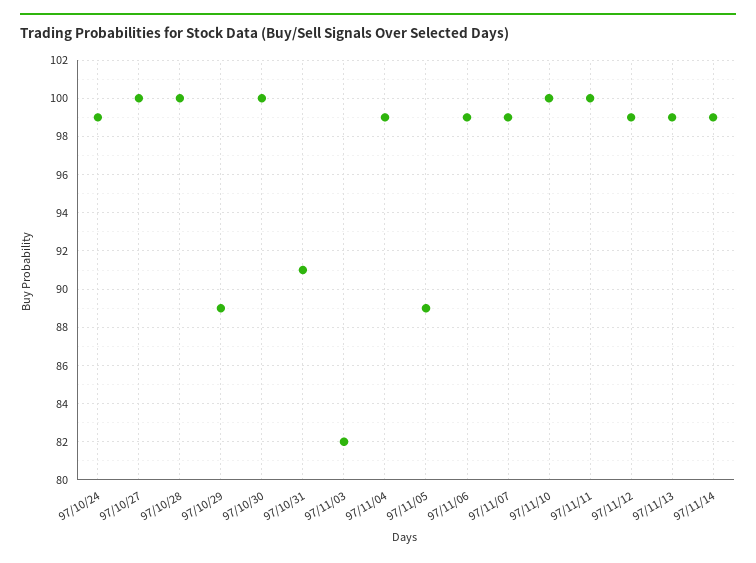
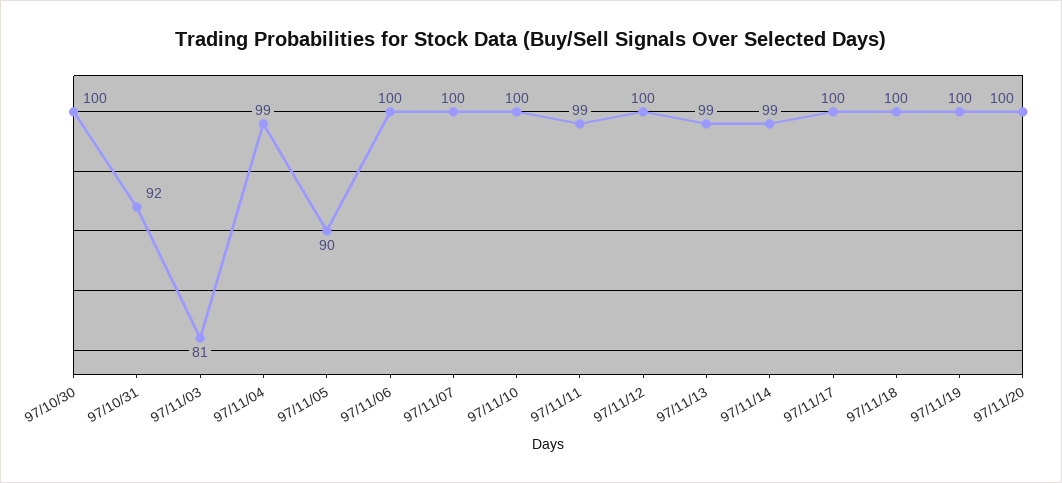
97/10/24: 99 -> none
97/10/27: 100 -> none
97/10/28: 100 -> none
97/10/29: 89 -> none
97/10/31: 91 -> 92
97/11/03: 82 -> 81
97/11/05: 89 -> 90
97/11/06: 99 -> 100
97/11/07: 99 -> 100
97/11/11: 100 -> 99
97/11/12: 99 -> 100
97/11/17: none -> 100
97/11/18: none -> 100
97/11/19: none -> 100
97/11/20: none -> 100

